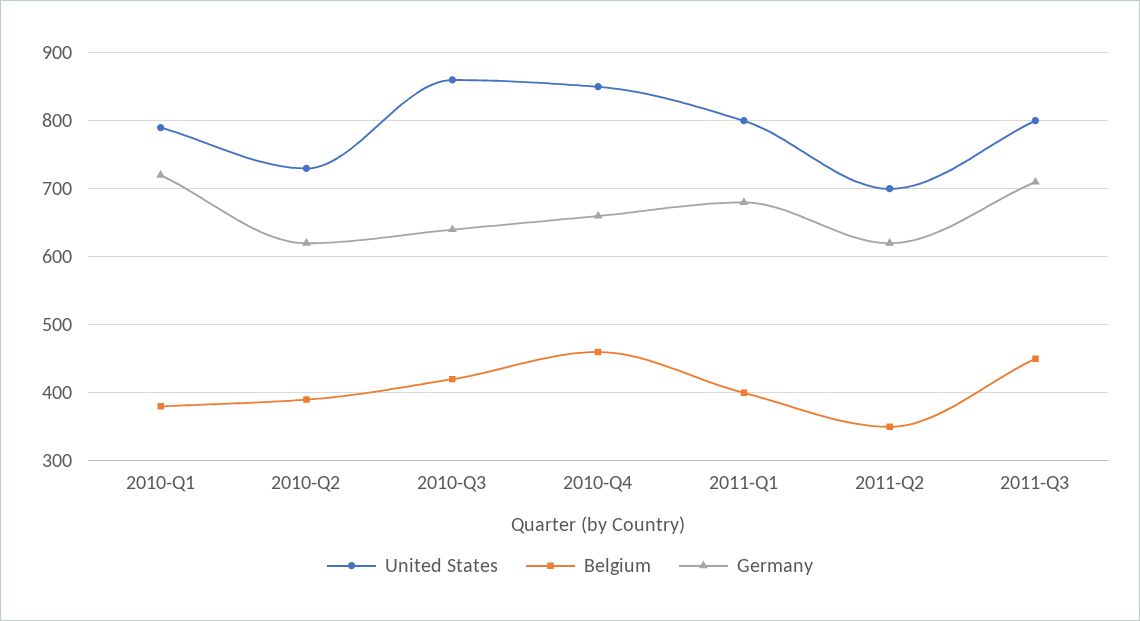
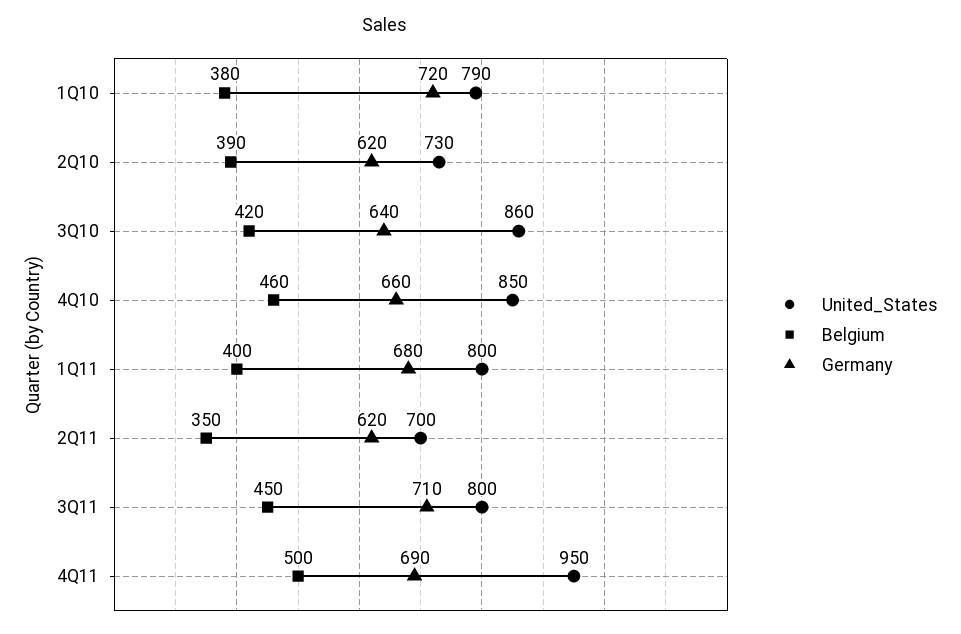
United States, 4Q11: none -> 950
Belgium, 4Q11: none -> 500
Germany, 4Q11: none -> 690

